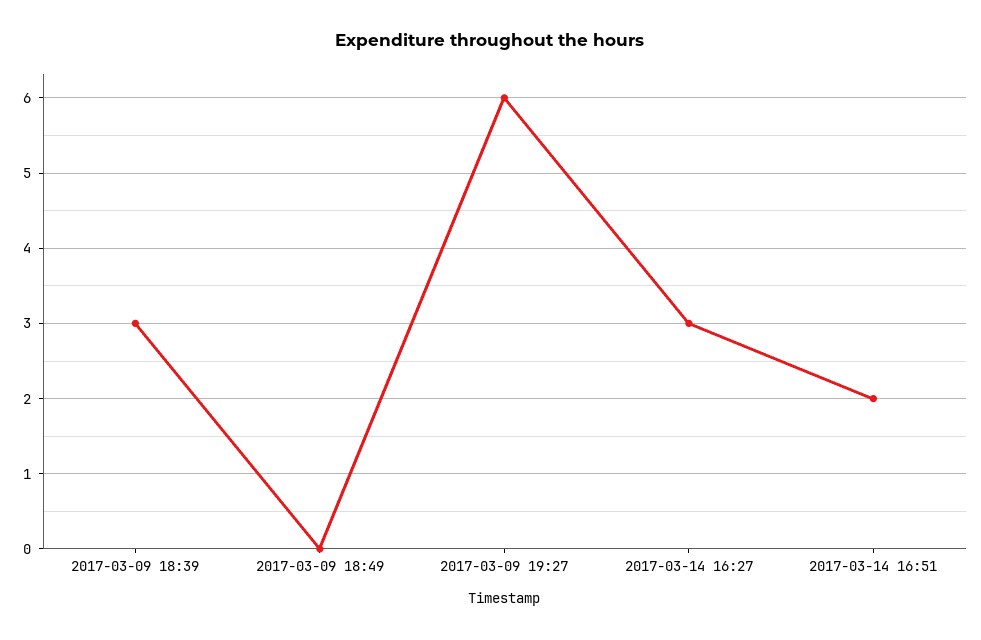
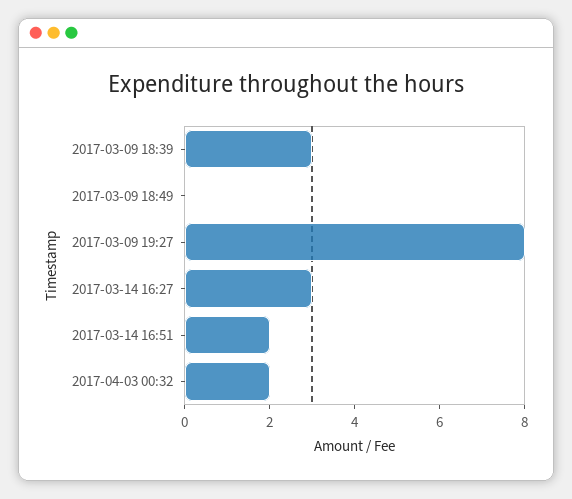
2017-03-09 19:27: 6 -> 8
2017-04-03 00:32: none -> 2

